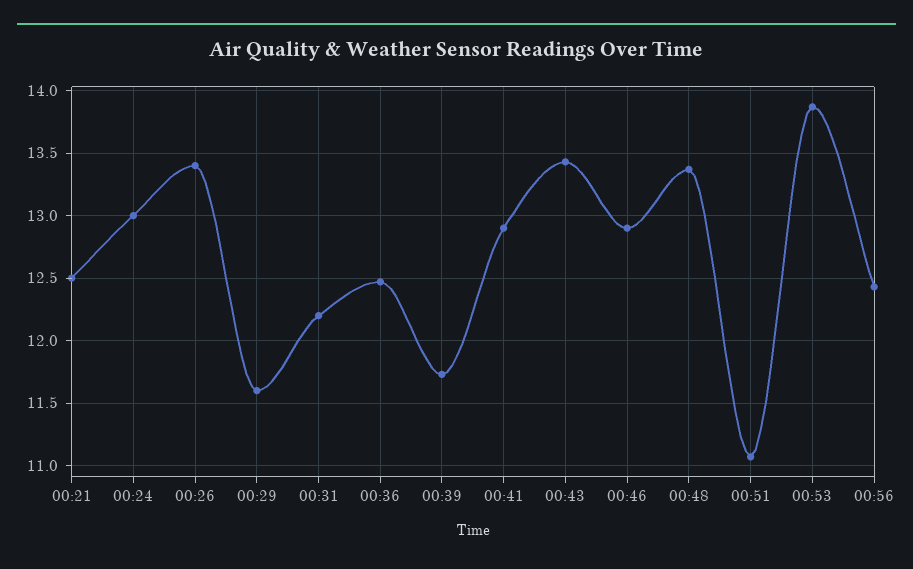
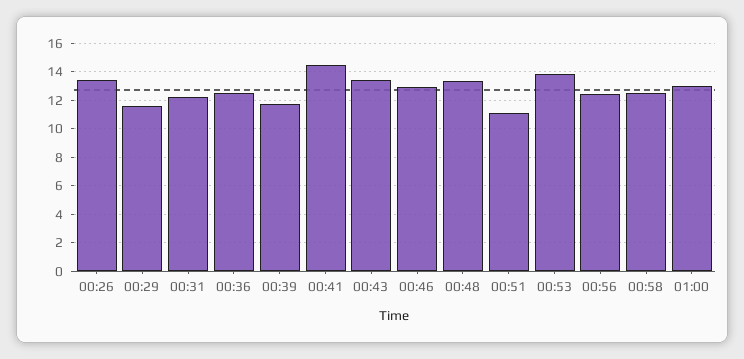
00:21: 12.5 -> none
00:24: 13 -> none
00:41: 12.9 -> 14.5
00:58: none -> 12.5
01:00: none -> 13

